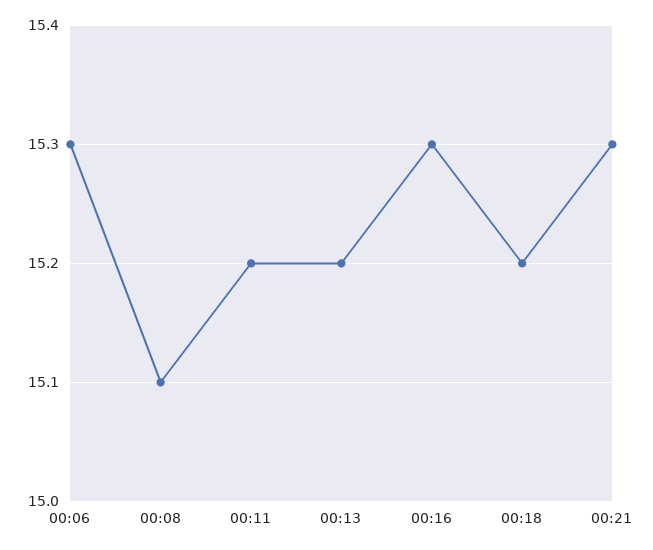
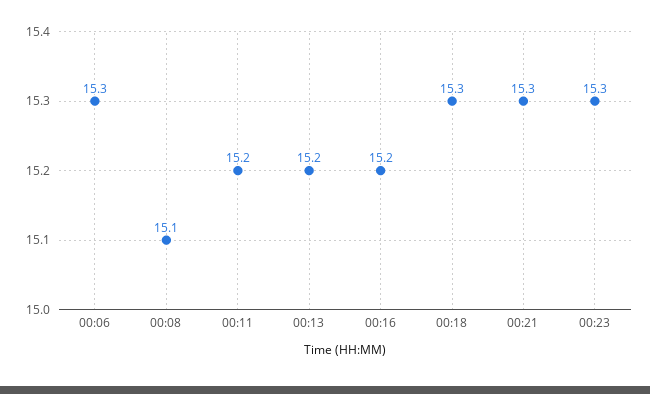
00:16: 15.3 -> 15.2
00:18: 15.2 -> 15.3
00:23: none -> 15.3

